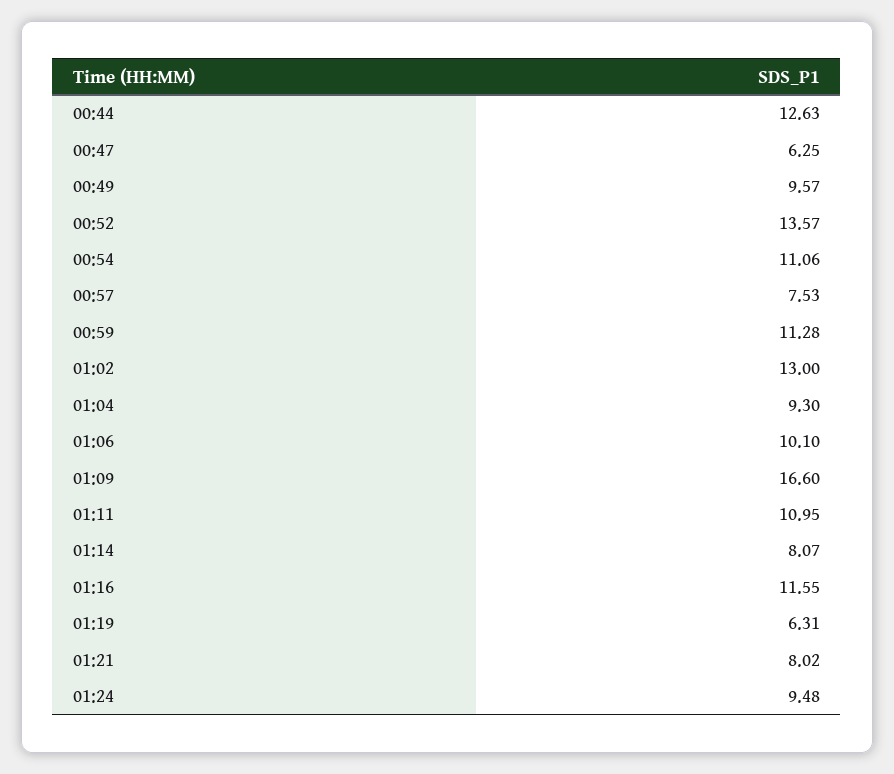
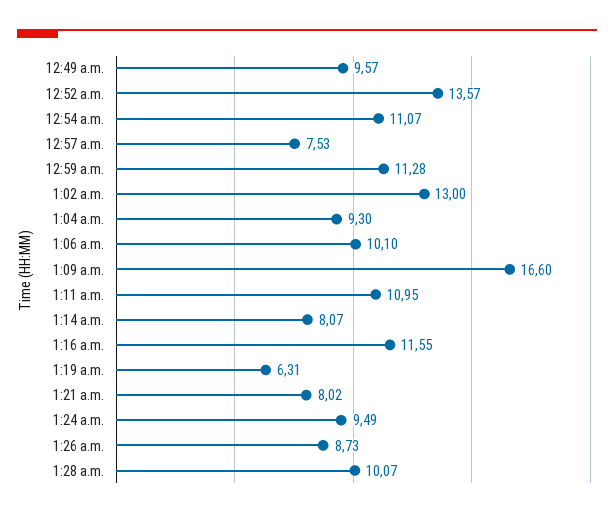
00:44: 12.63 -> none
00:47: 6.25 -> none
00:54: 11.06 -> 11.07
01:24: 9.48 -> 9.49
1:26 a.m.: none -> 8.73
1:28 a.m.: none -> 10.07

